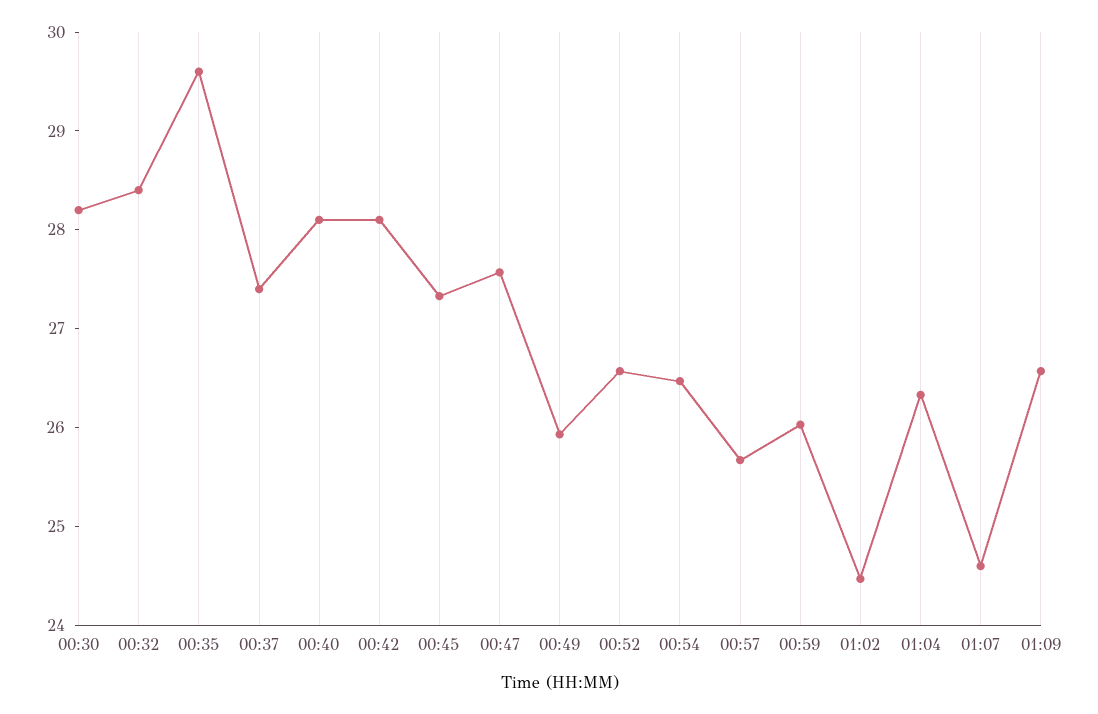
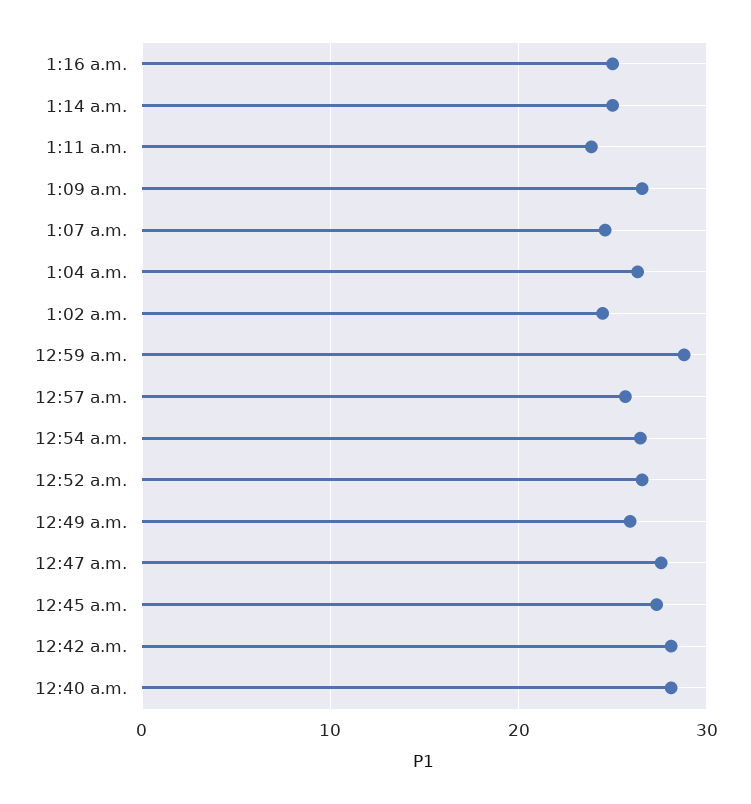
00:30: 28.2 -> none
00:32: 28.4 -> none
00:35: 29.6 -> none
00:37: 27.4 -> none
00:59: 26 -> 29
1:16 a.m.: none -> 25
1:14 a.m.: none -> 25
1:11 a.m.: none -> 24

